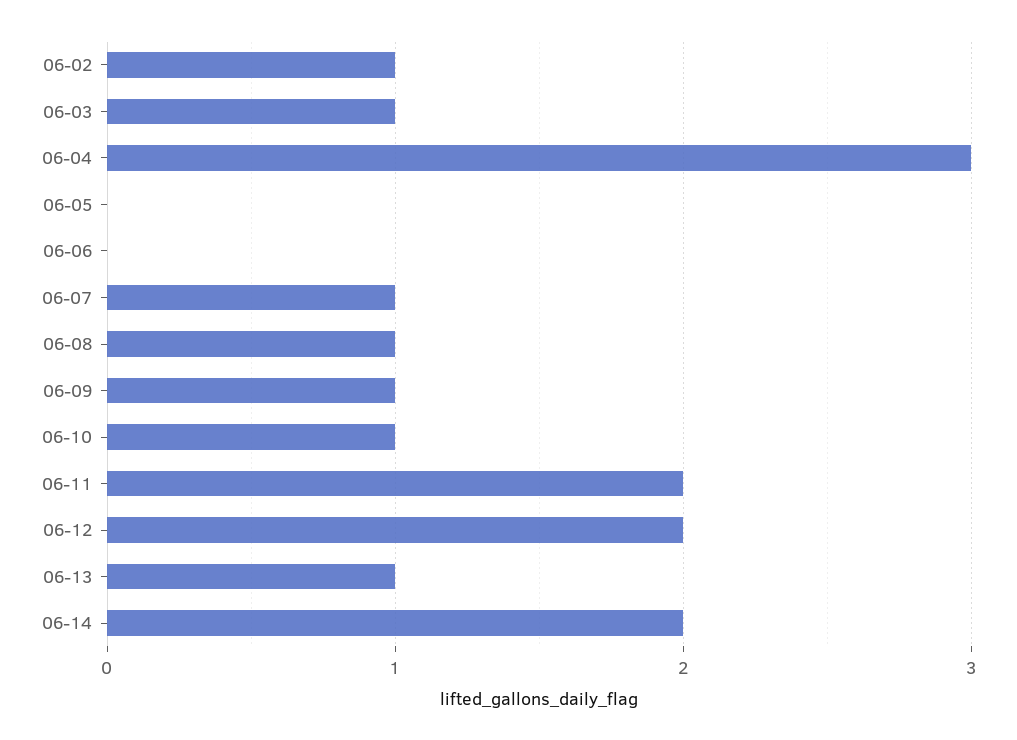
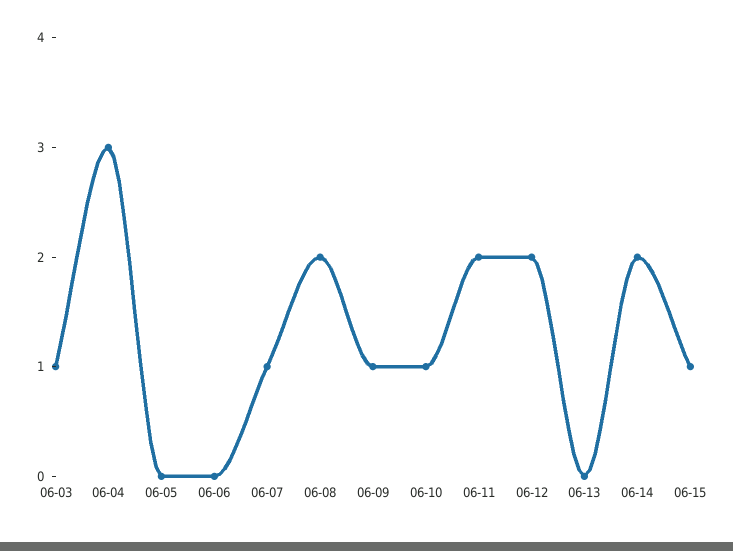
06-02: 1 -> none
06-08: 1 -> 2
06-13: 1 -> 0
06-15: none -> 1

